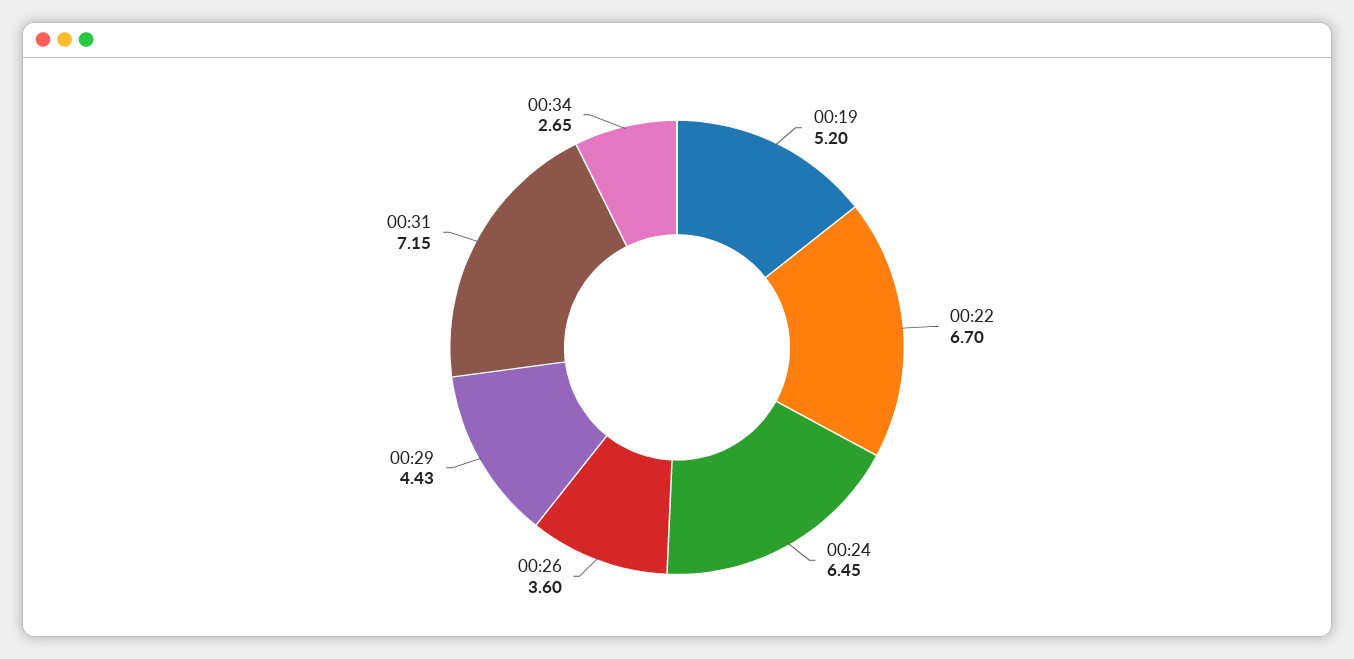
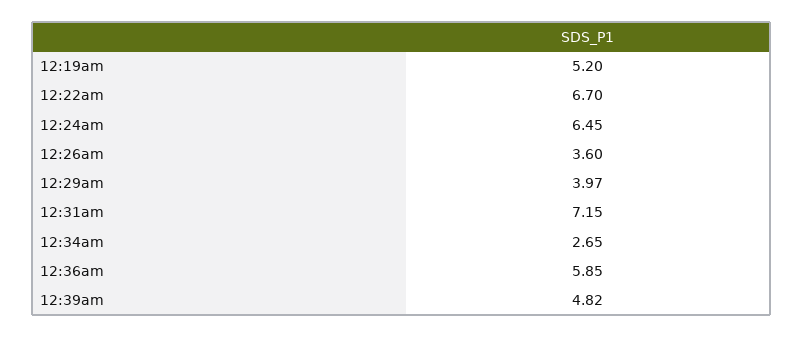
00:29: 4.43 -> 3.97
12:36am: none -> 5.85
12:39am: none -> 4.82

